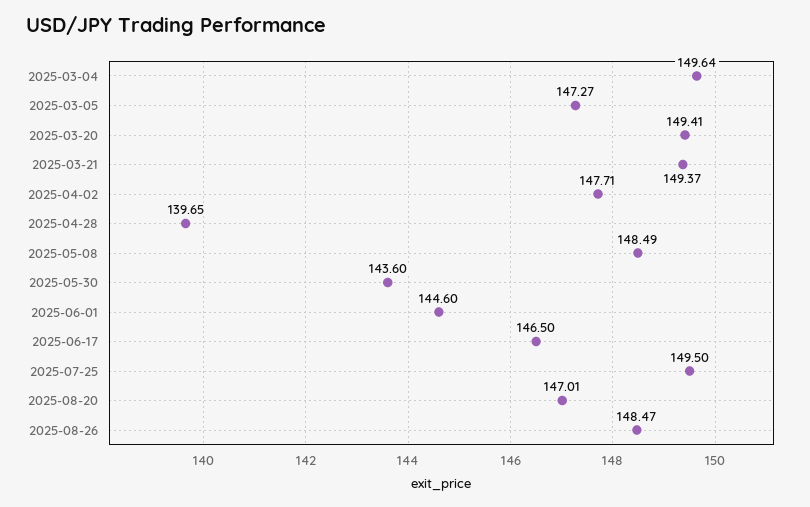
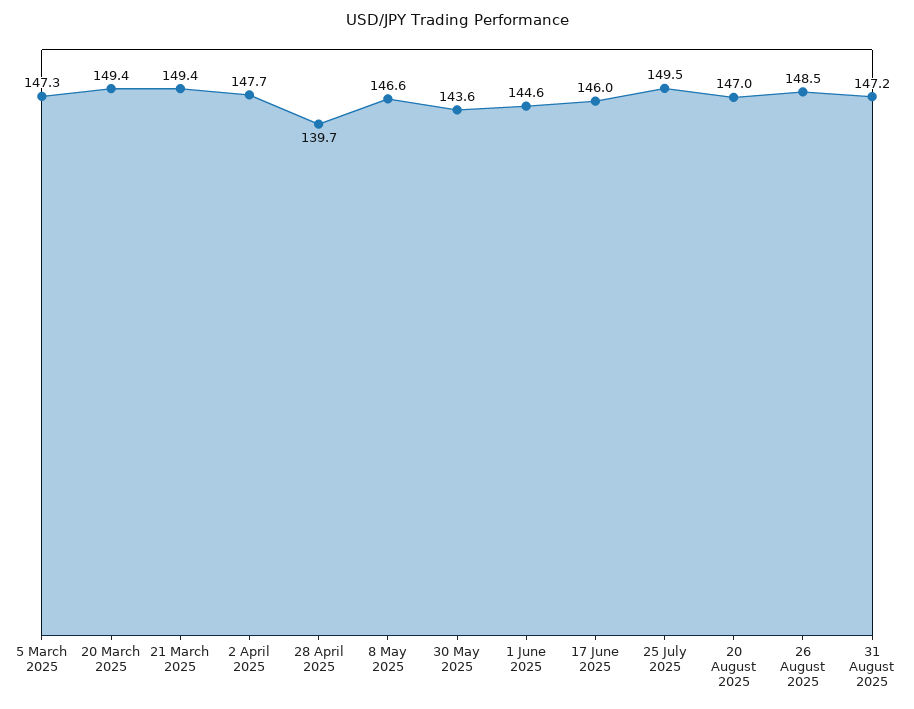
2025-03-04: 149.64 -> none
2025-05-08: 148.49 -> 146.6
2025-06-17: 146.5 -> 146
31 August 2025: none -> 147.2

